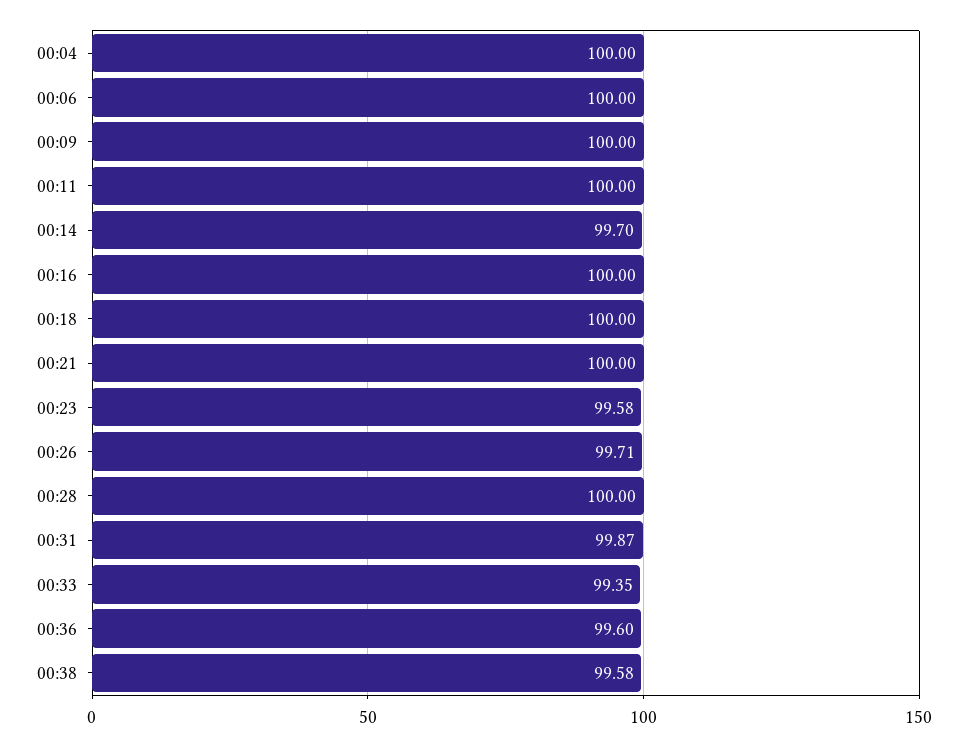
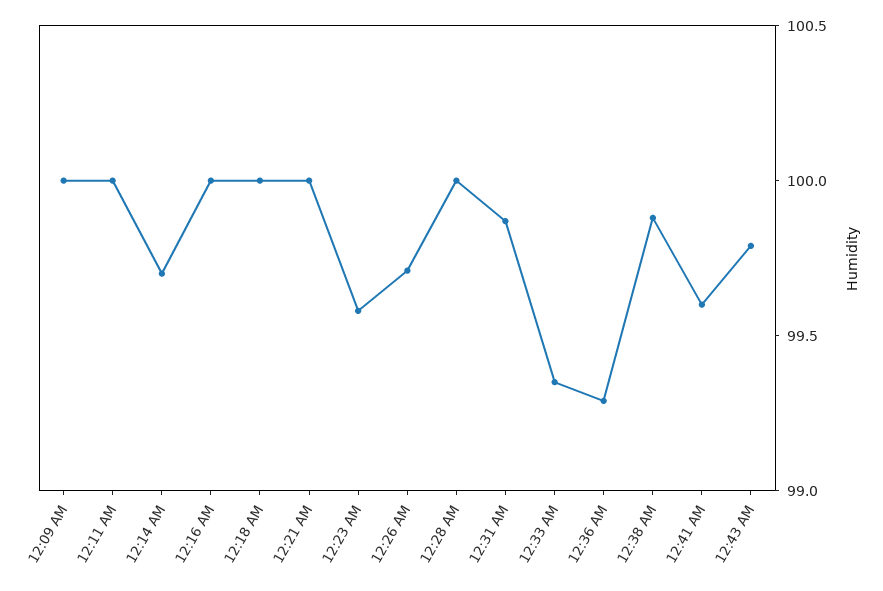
00:04: 100 -> none
00:06: 100 -> none
00:36: 99.6 -> 99.3
00:38: 99.58 -> 99.9
12:41 AM: none -> 99.6
12:43 AM: none -> 99.8

